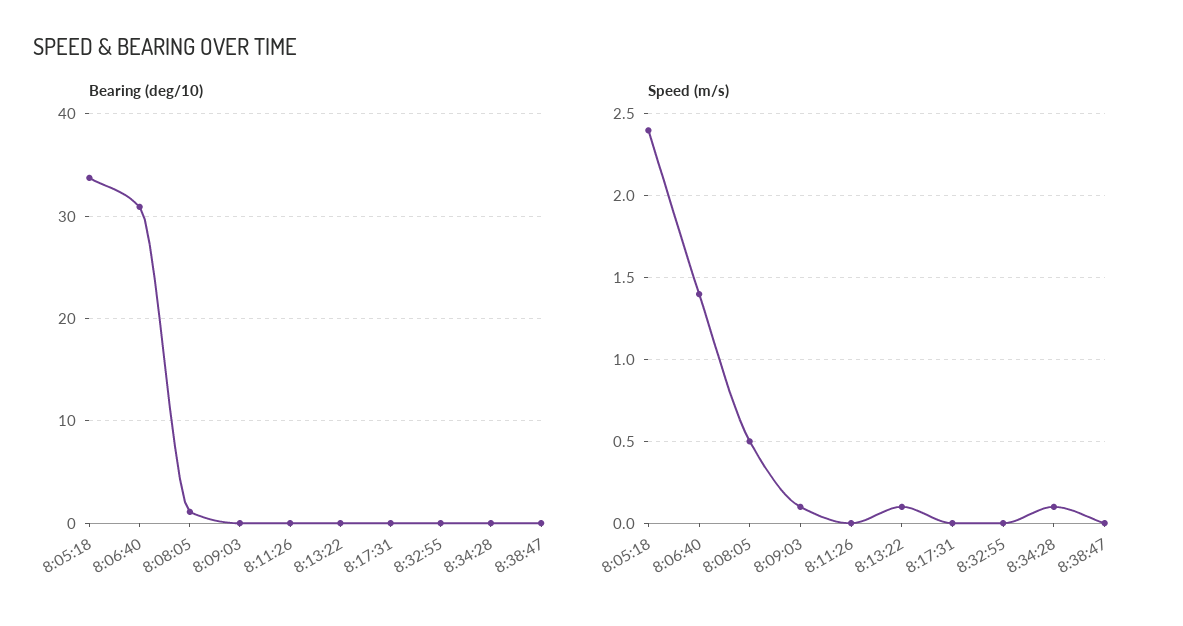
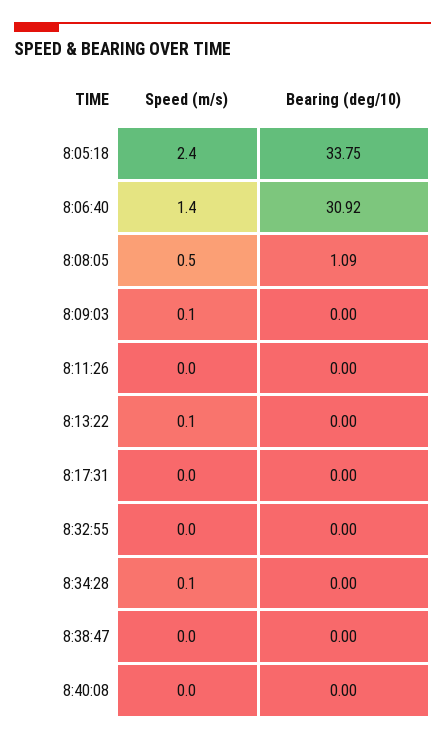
Speed (m/s), 8:40:08: none -> 0
Bearing (deg/10), 8:40:08: none -> 0

